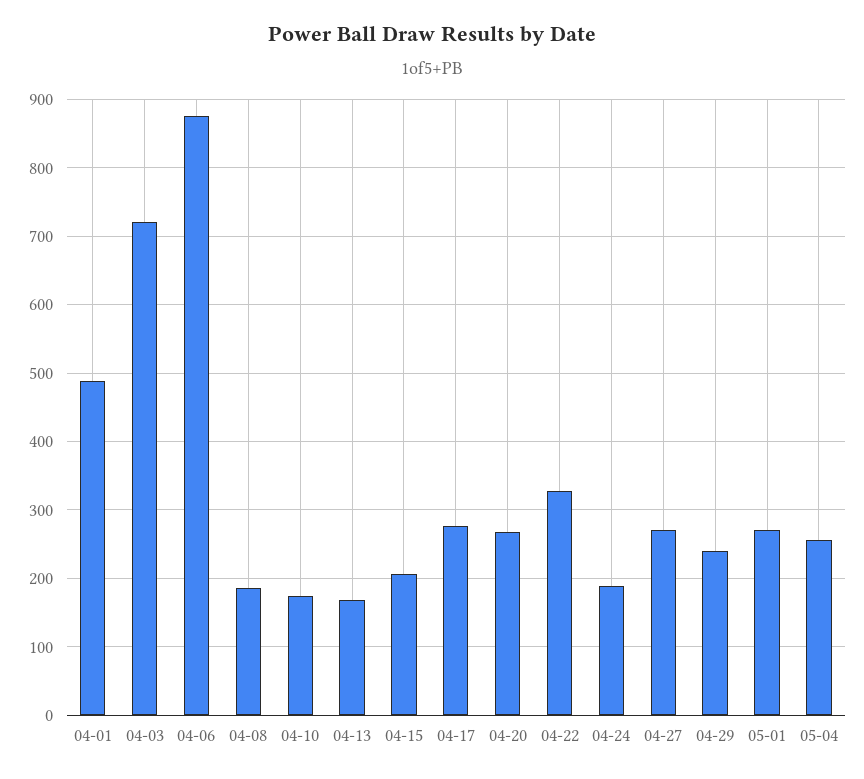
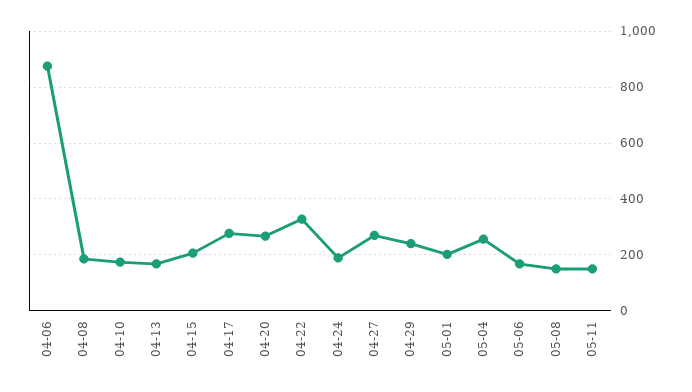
04-01: 490 -> none
04-03: 720 -> none
05-01: 270 -> 200
05-06: none -> 175
05-08: none -> 150
05-11: none -> 150

